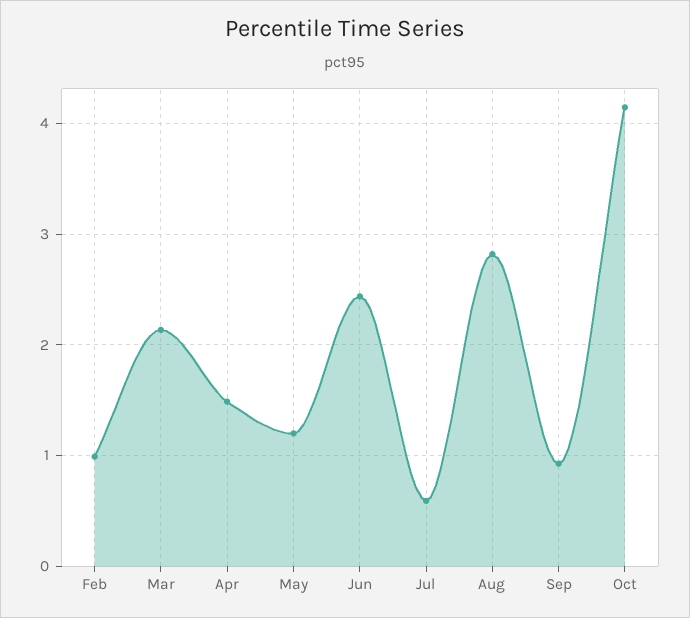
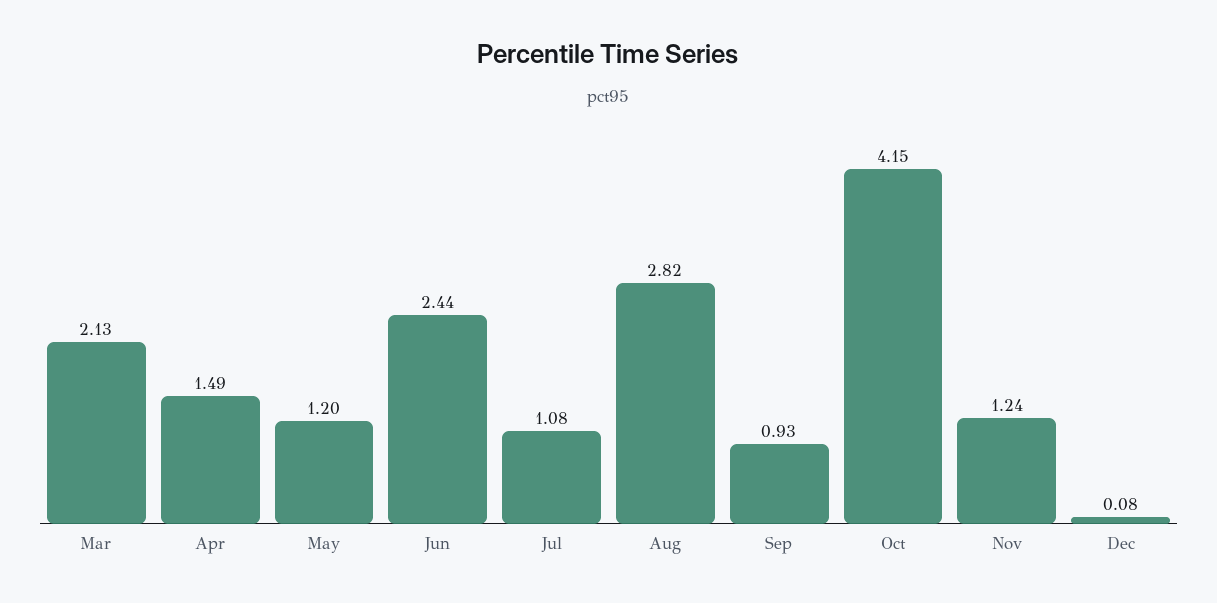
Feb: 1 -> none
Jul: 0.6 -> 1.08
Nov: none -> 1.24
Dec: none -> 0.08

